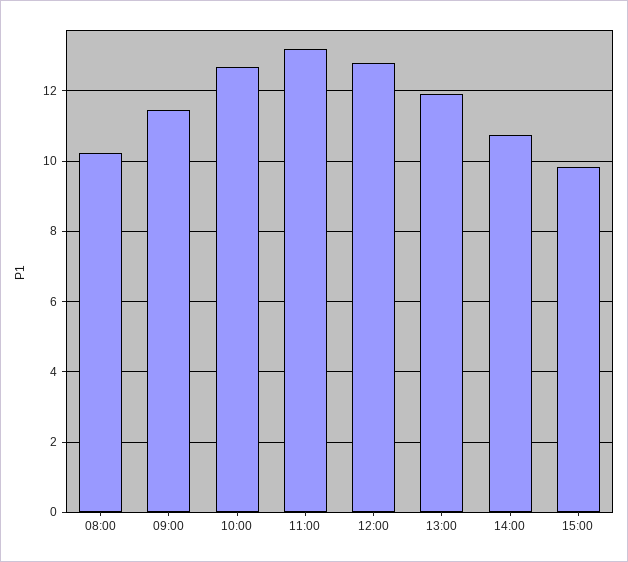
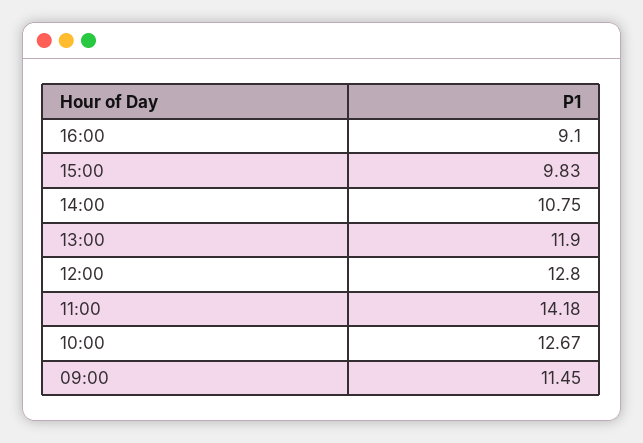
08:00: 10.2 -> none
11:00: 13.2 -> 14.18
16:00: none -> 9.1

